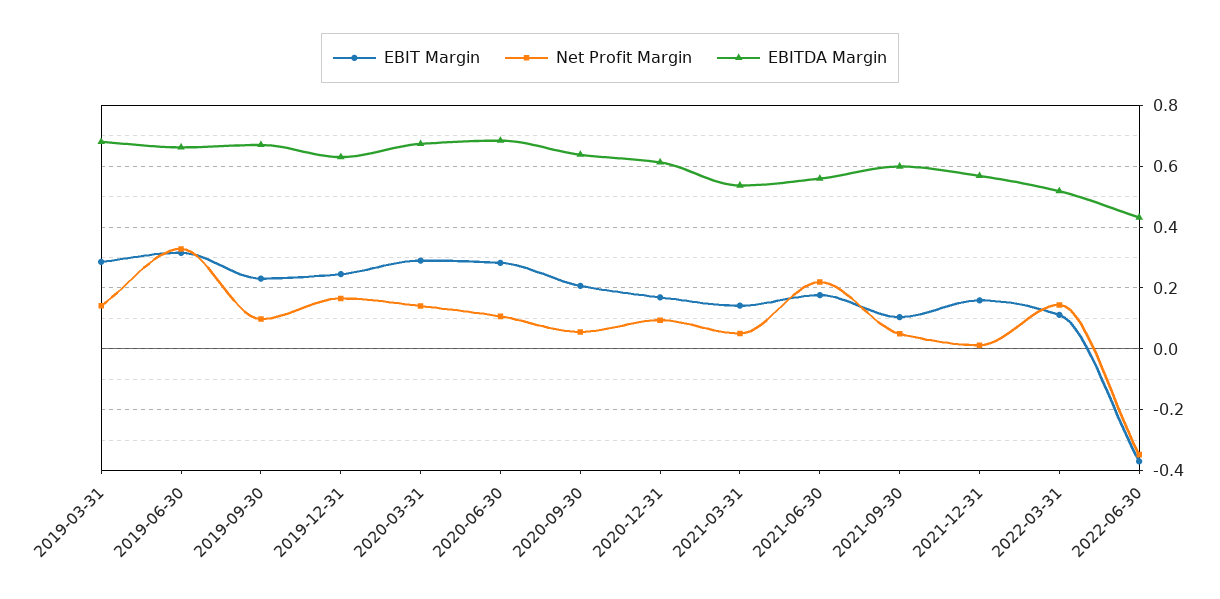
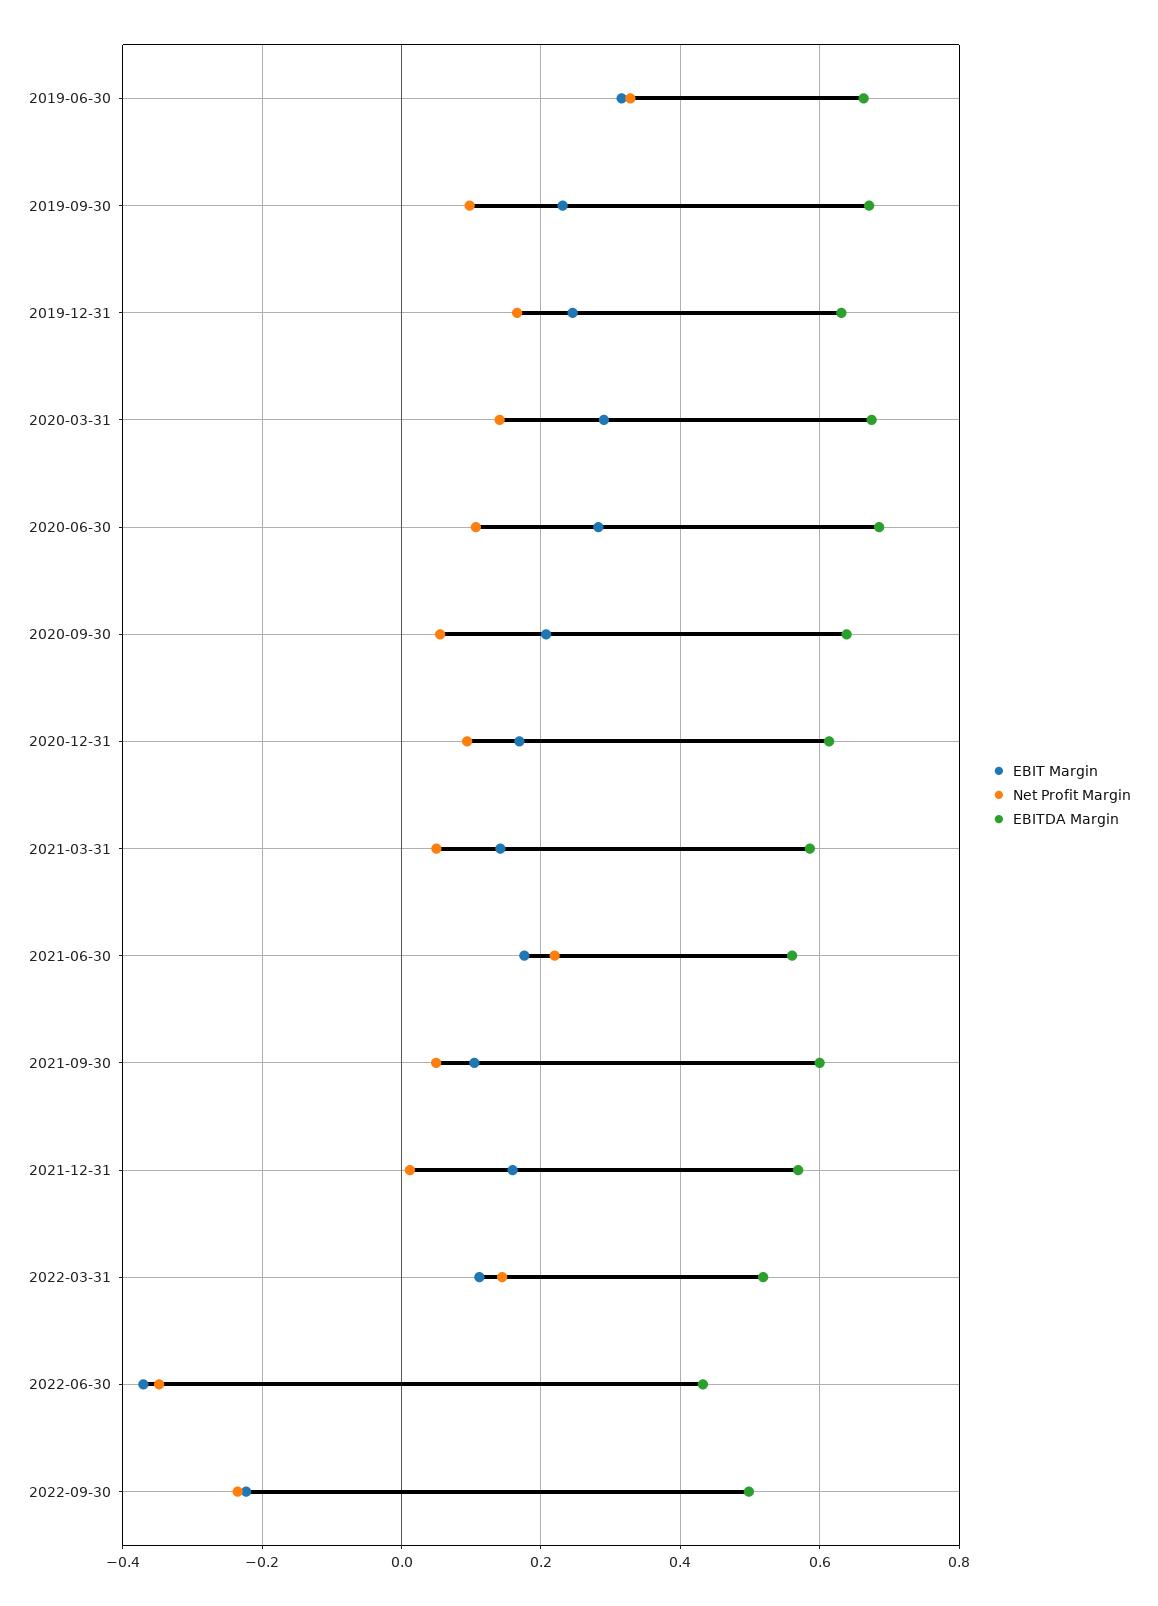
EBIT Margin, 2019-03-31: 0.28 -> none
Net Profit Margin, 2019-03-31: 0.14 -> none
EBITDA Margin, 2019-03-31: 0.68 -> none
EBITDA Margin, 2021-03-31: 0.54 -> 0.58
EBIT Margin, 2022-09-30: none -> -0.22
Net Profit Margin, 2022-09-30: none -> -0.24
EBITDA Margin, 2022-09-30: none -> 0.5

